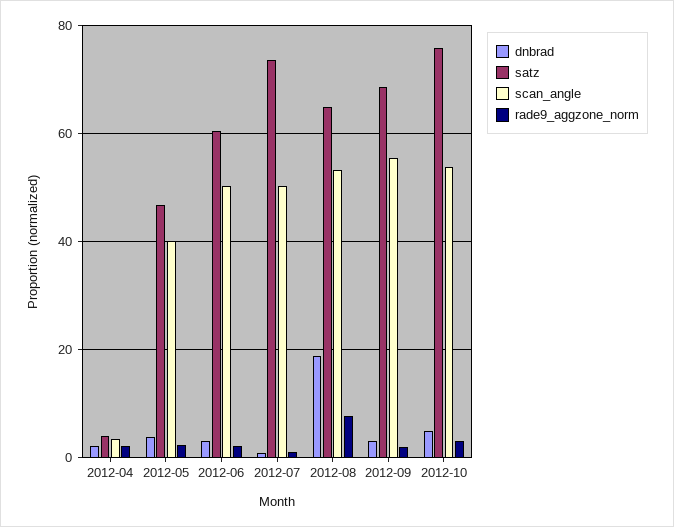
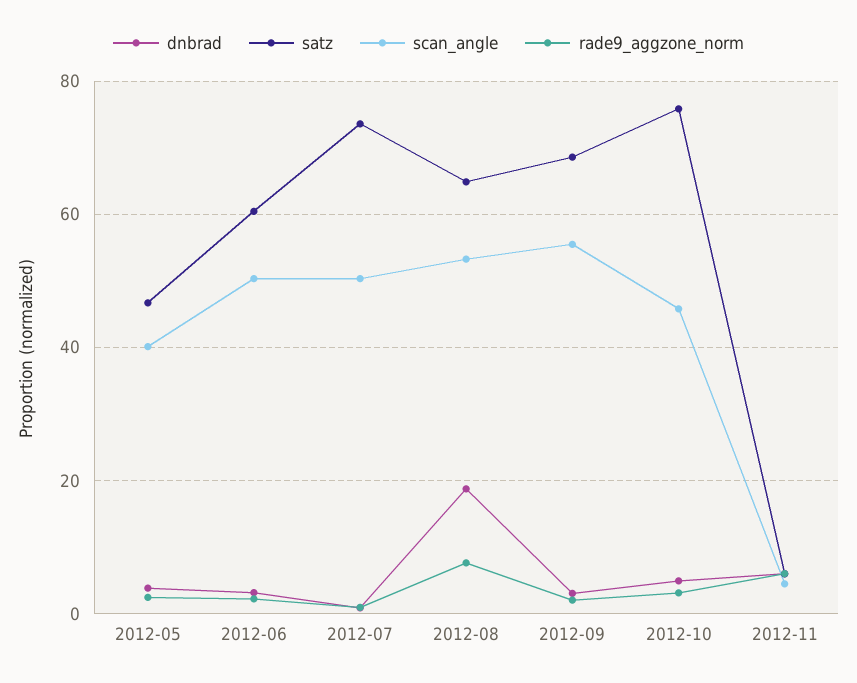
dnbrad, 2012-04: 2 -> none
satz, 2012-04: 4 -> none
scan_angle, 2012-04: 4 -> none
rade9_aggzone_norm, 2012-04: 2 -> none
scan_angle, 2012-10: 54 -> 46
dnbrad, 2012-11: none -> 6
satz, 2012-11: none -> 6
scan_angle, 2012-11: none -> 4
rade9_aggzone_norm, 2012-11: none -> 6

